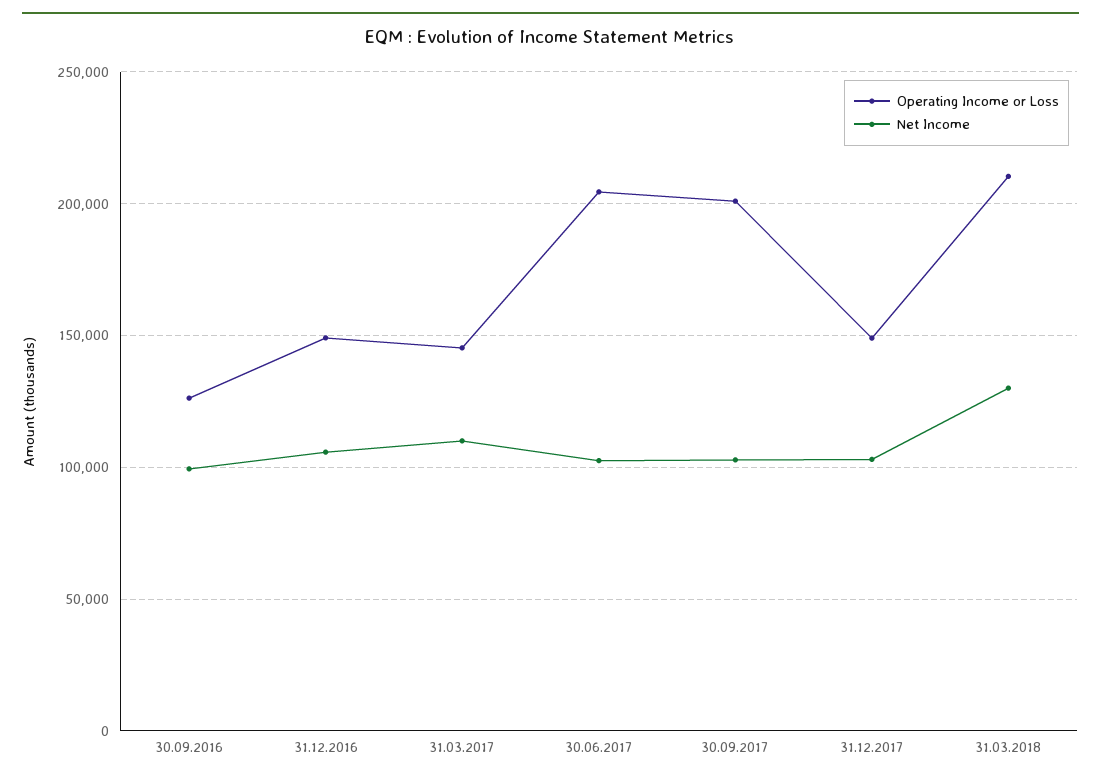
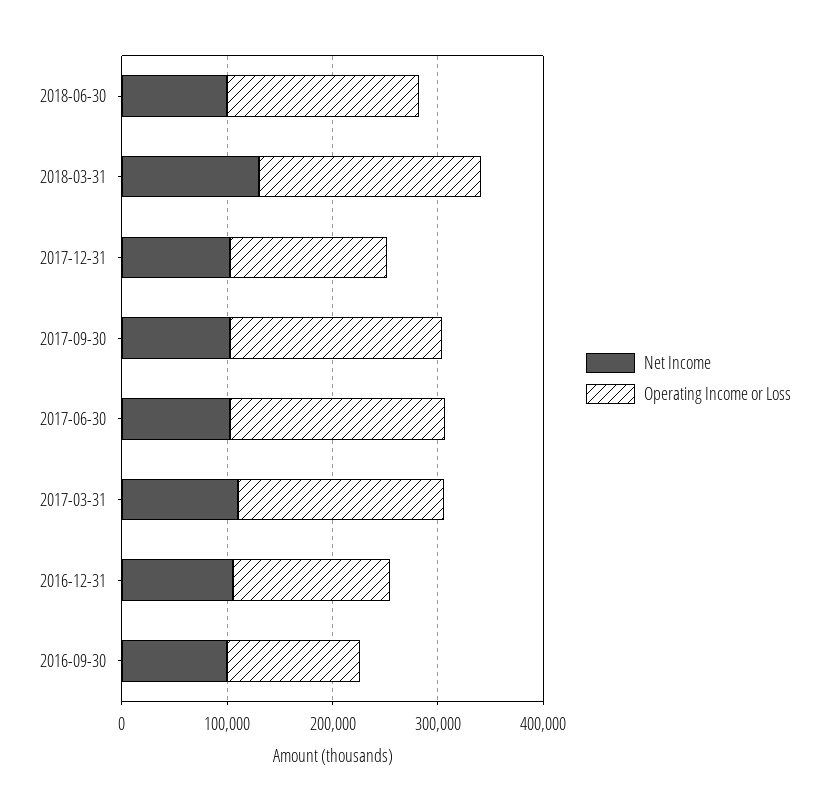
Operating Income or Loss, 31.03.2017: 145000 -> 200000
Net Income, 2018-06-30: none -> 100000
Operating Income or Loss, 2018-06-30: none -> 180000

